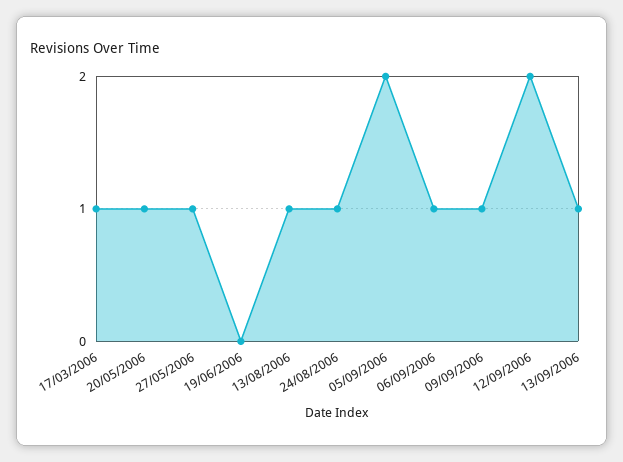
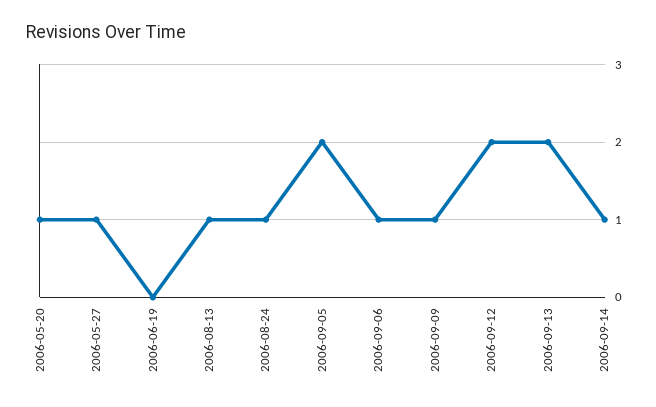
17/03/2006: 1 -> none
13/09/2006: 1 -> 2
2006-09-14: none -> 1

